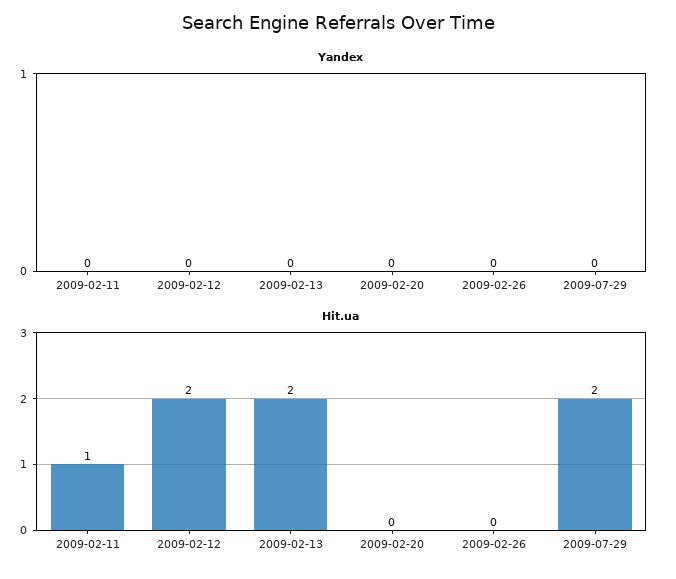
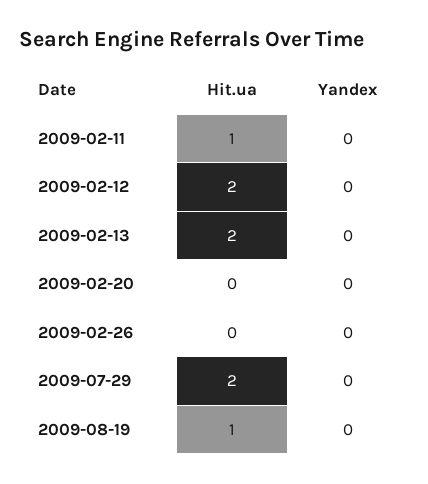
Hit.ua, 2009-08-19: none -> 1
Yandex, 2009-08-19: none -> 0

